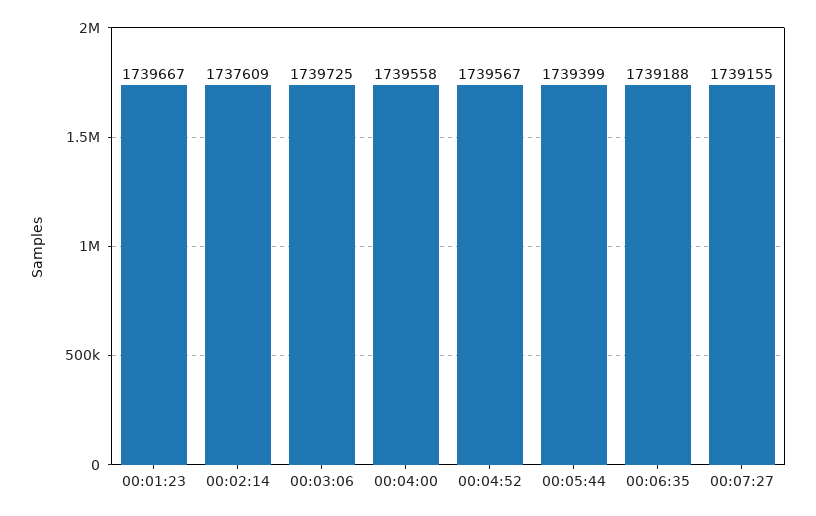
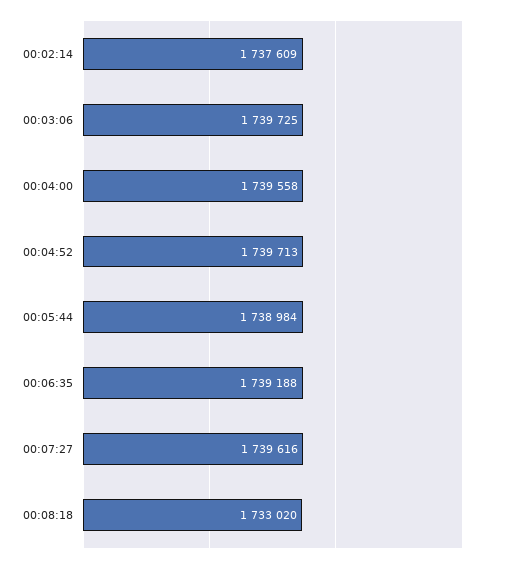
00:01:23: 1739667 -> none
00:04:52: 1739567 -> 1739713
00:05:44: 1739399 -> 1738984
00:07:27: 1739155 -> 1739616
00:08:18: none -> 1733020

